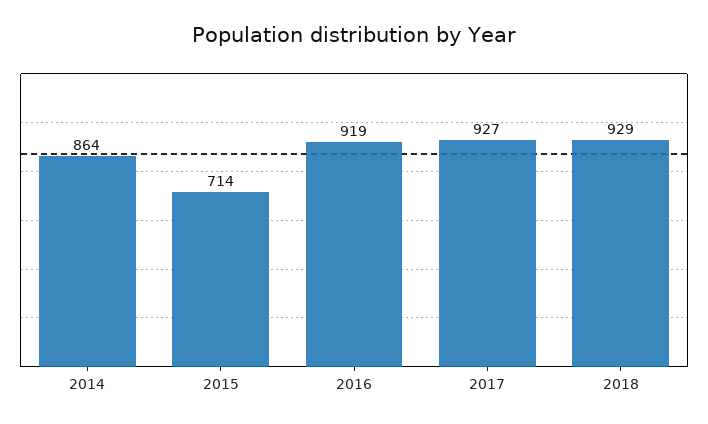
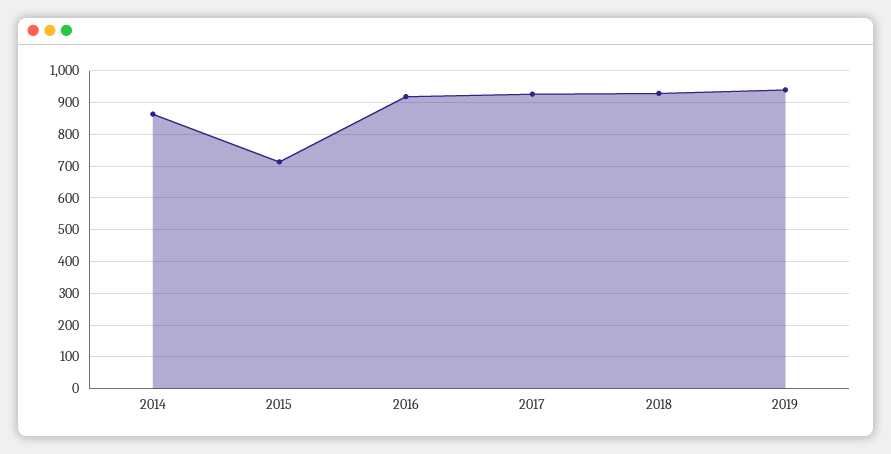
2019: none -> 940

